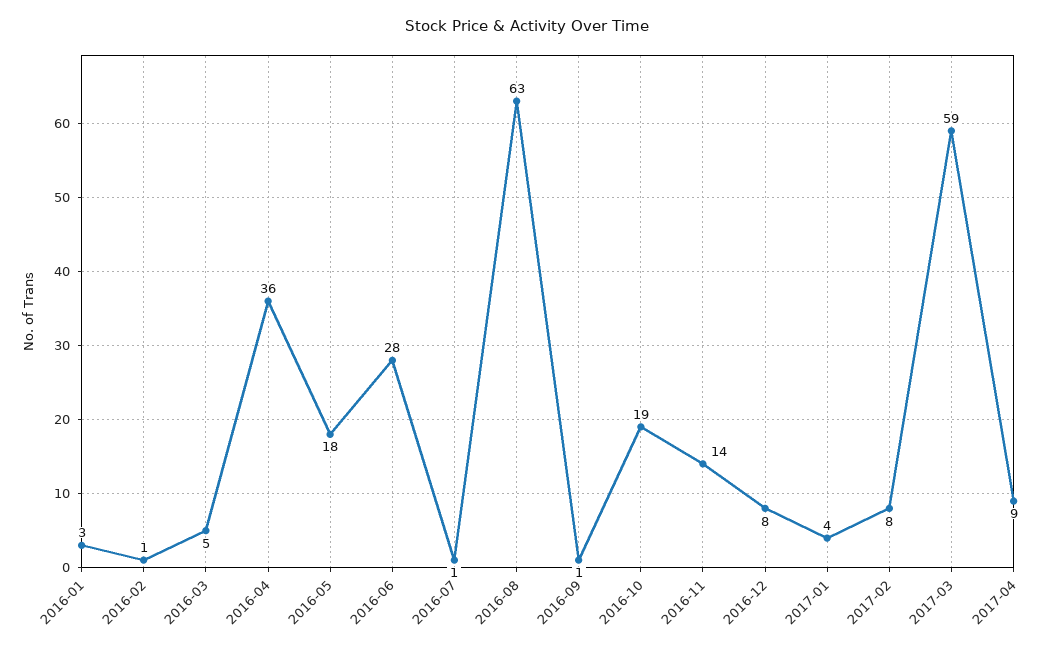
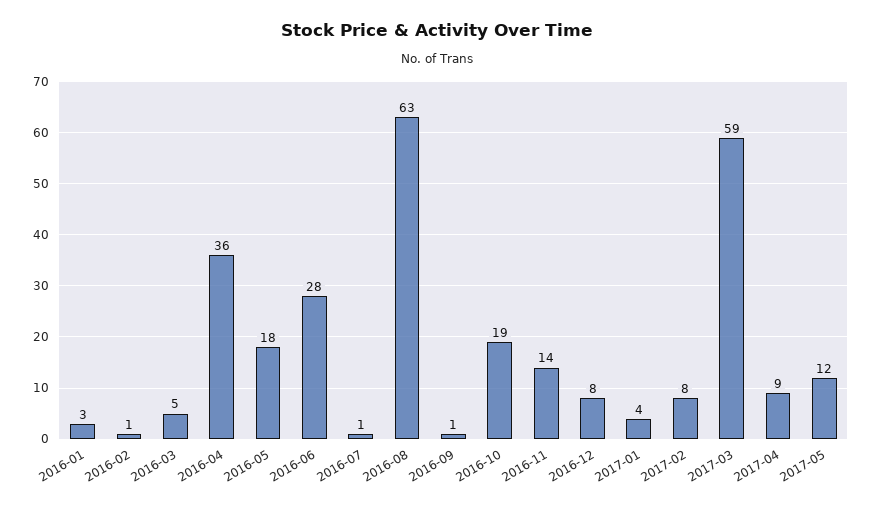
2017-05: none -> 12

